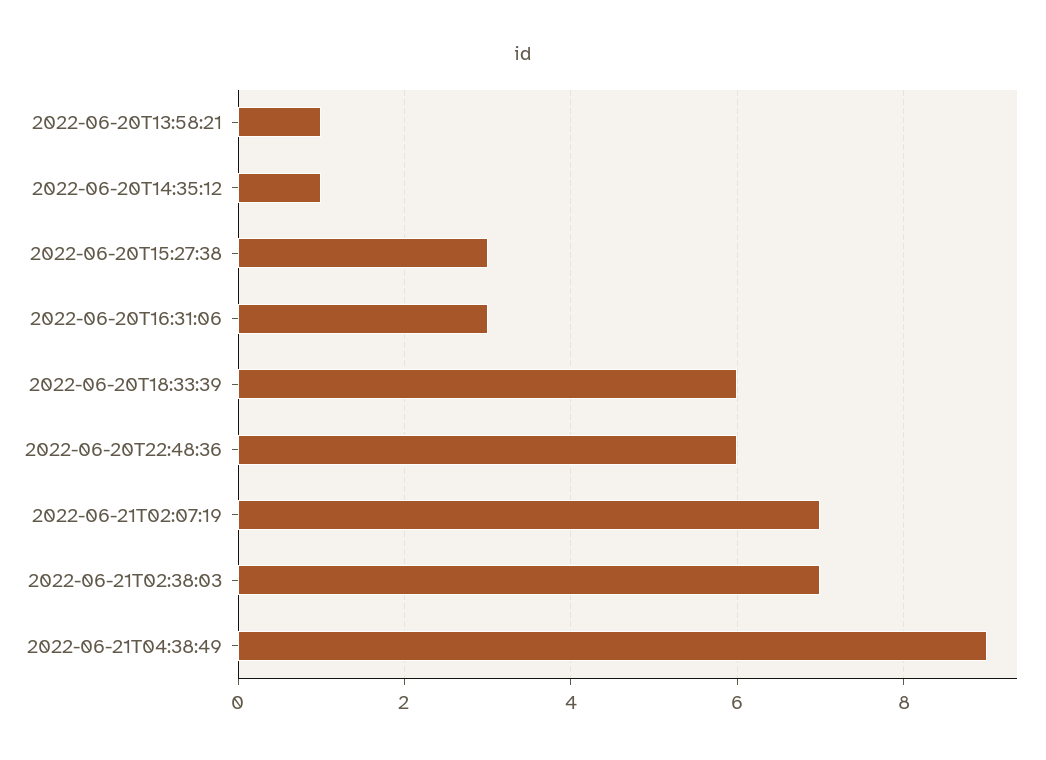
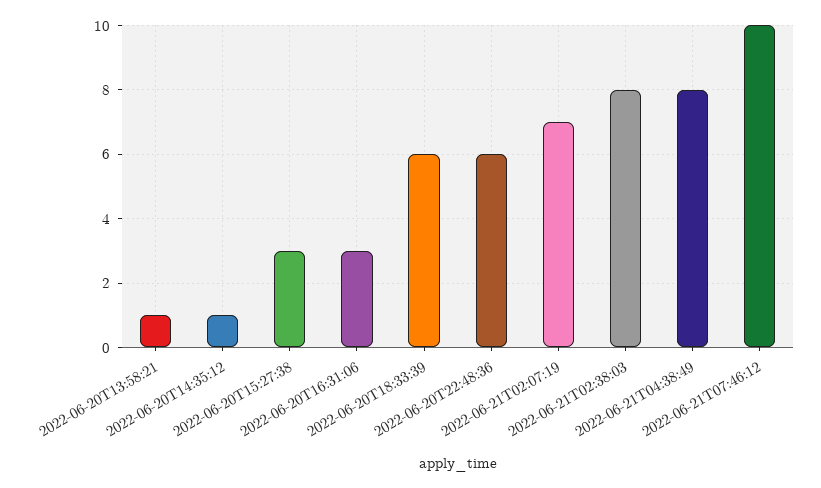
2022-06-21T02:38:03: 7 -> 8
2022-06-21T04:38:49: 9 -> 8
2022-06-21T07:46:12: none -> 10

